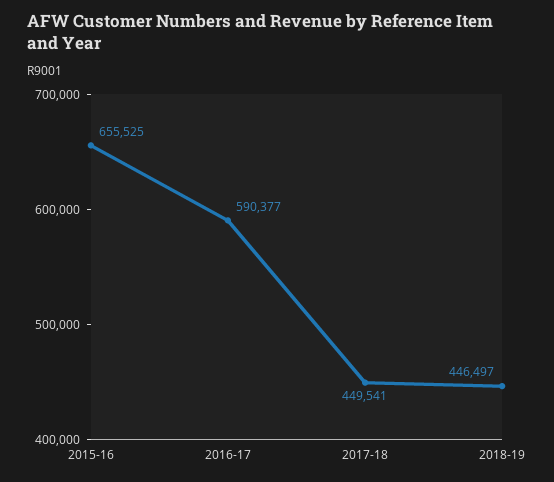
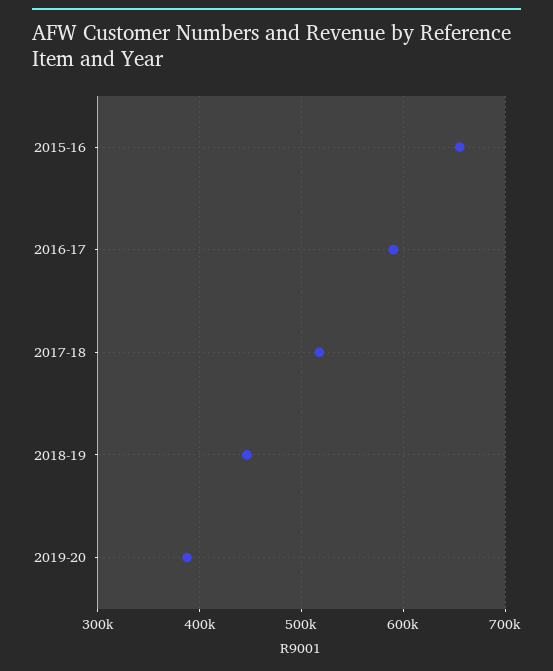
2017-18: 449541 -> 520000
2019-20: none -> 390000

